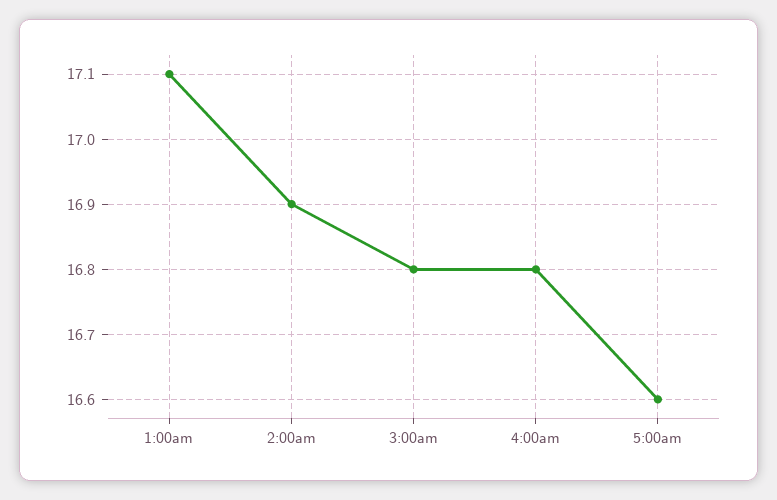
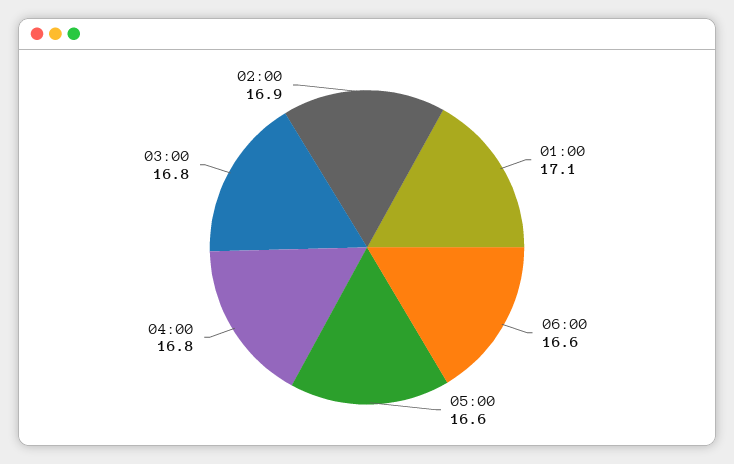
06:00: none -> 16.6

